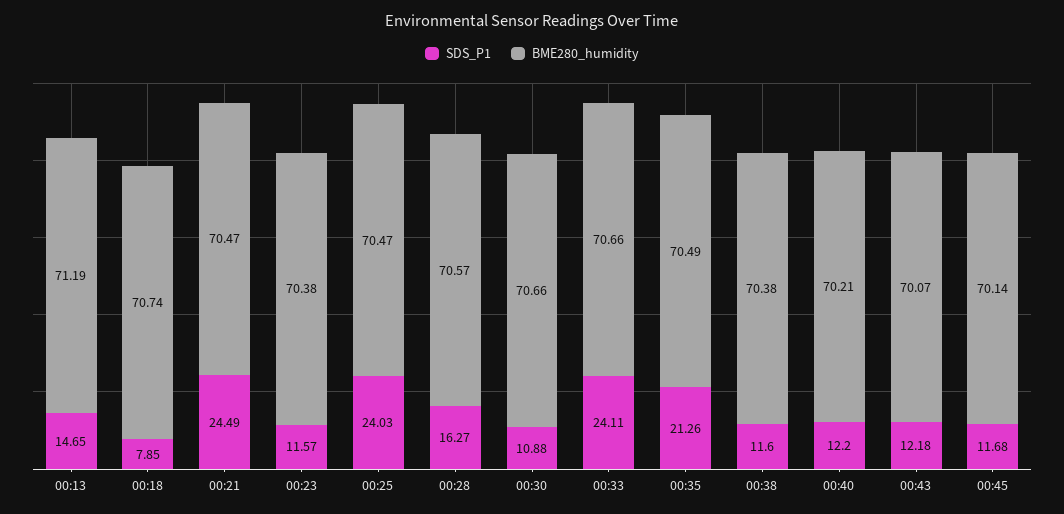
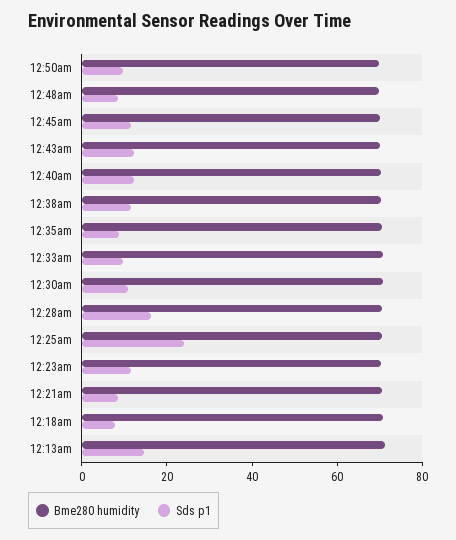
SDS_P1, 00:21: 24.49 -> 10
SDS_P1, 00:33: 24.11 -> 10
SDS_P1, 00:35: 21.26 -> 10
BME280_humidity, 12:50am: none -> 70
SDS_P1, 12:50am: none -> 10
BME280_humidity, 12:48am: none -> 70
SDS_P1, 12:48am: none -> 10

